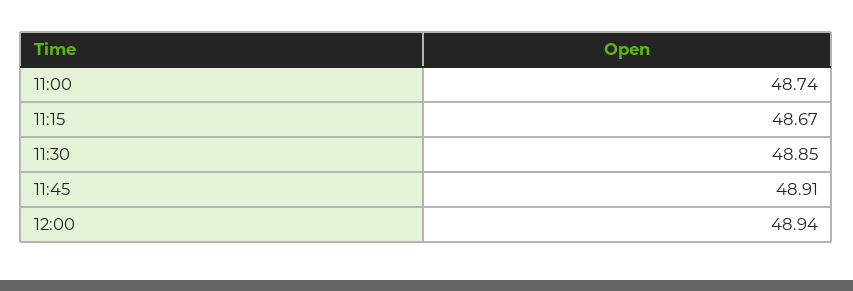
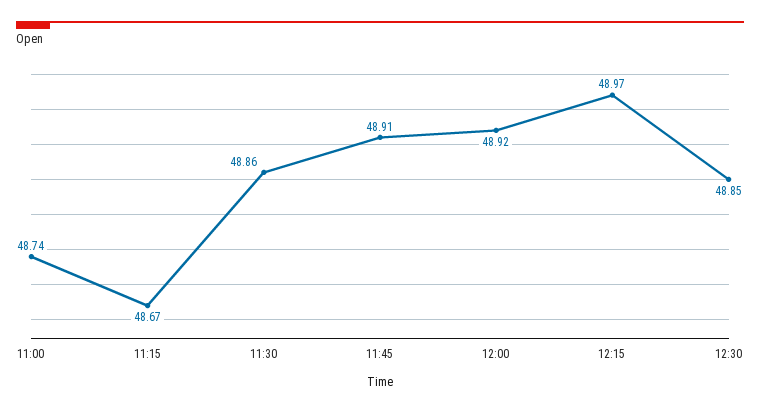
11:30: 48.85 -> 48.86
12:00: 48.94 -> 48.92
12:15: none -> 48.97
12:30: none -> 48.85

